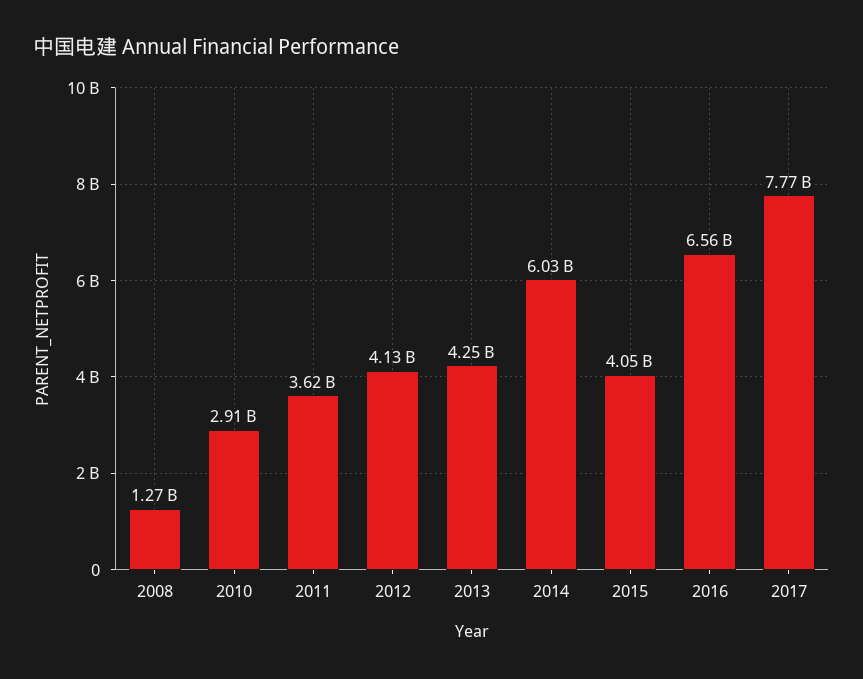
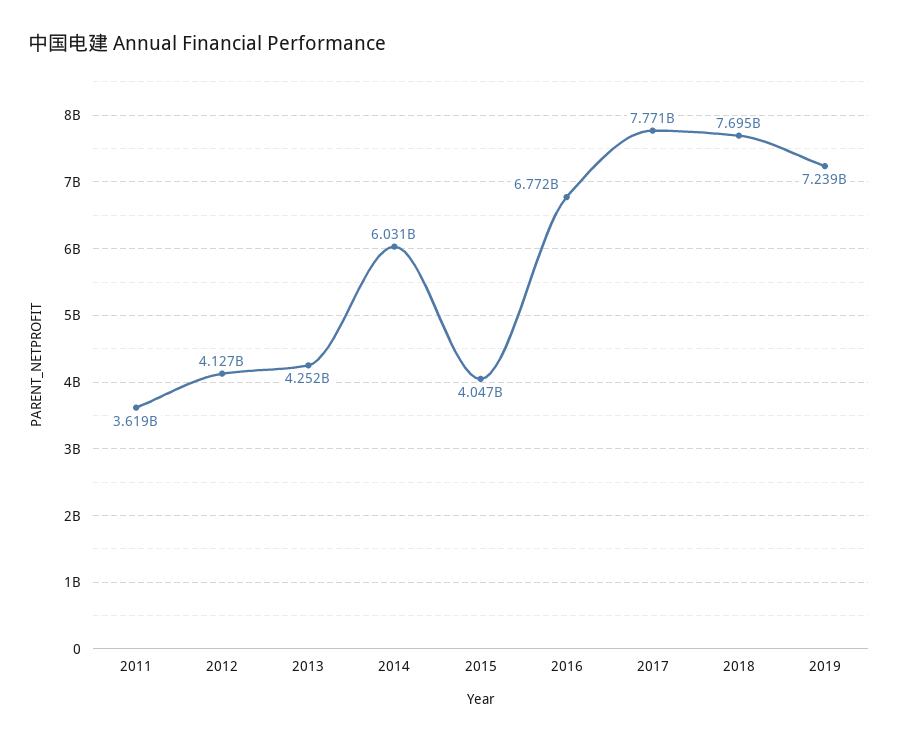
2008: 1270000000 -> none
2010: 2910000000 -> none
2016: 6560000000 -> 6772000000
2018: none -> 7695000000
2019: none -> 7239000000

